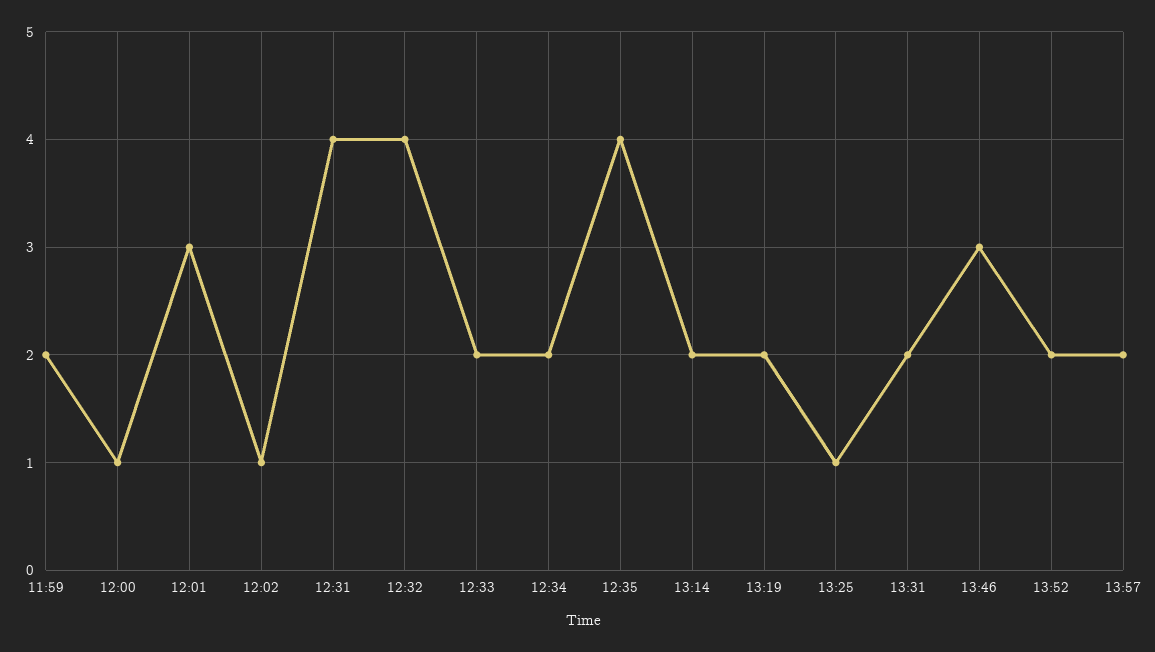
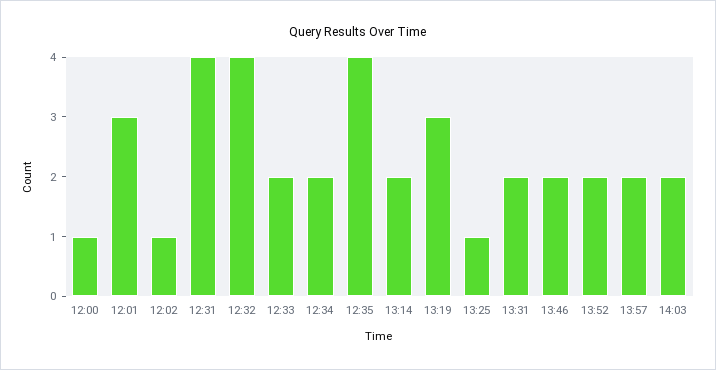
11:59: 2 -> none
13:19: 2 -> 3
13:46: 3 -> 2
14:03: none -> 2

